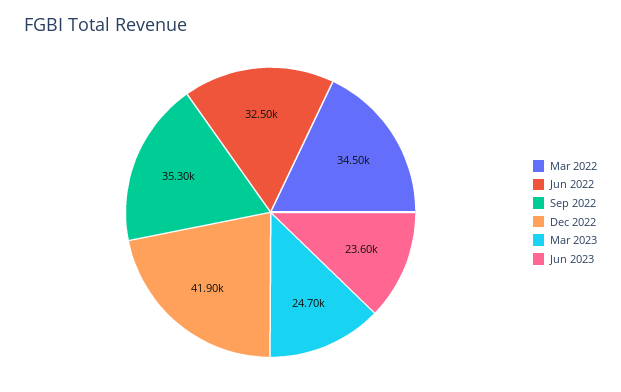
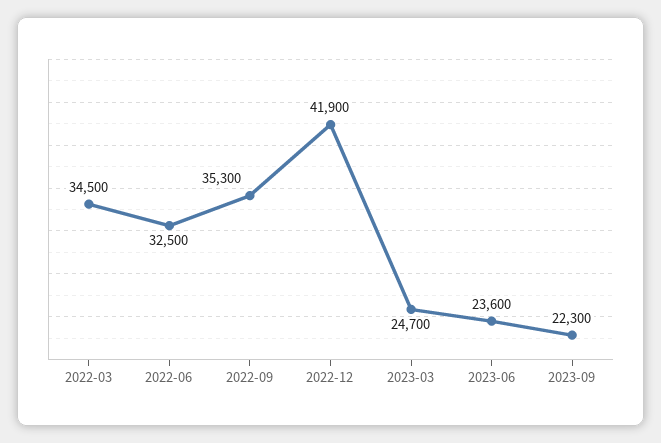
2023-09: none -> 22300

